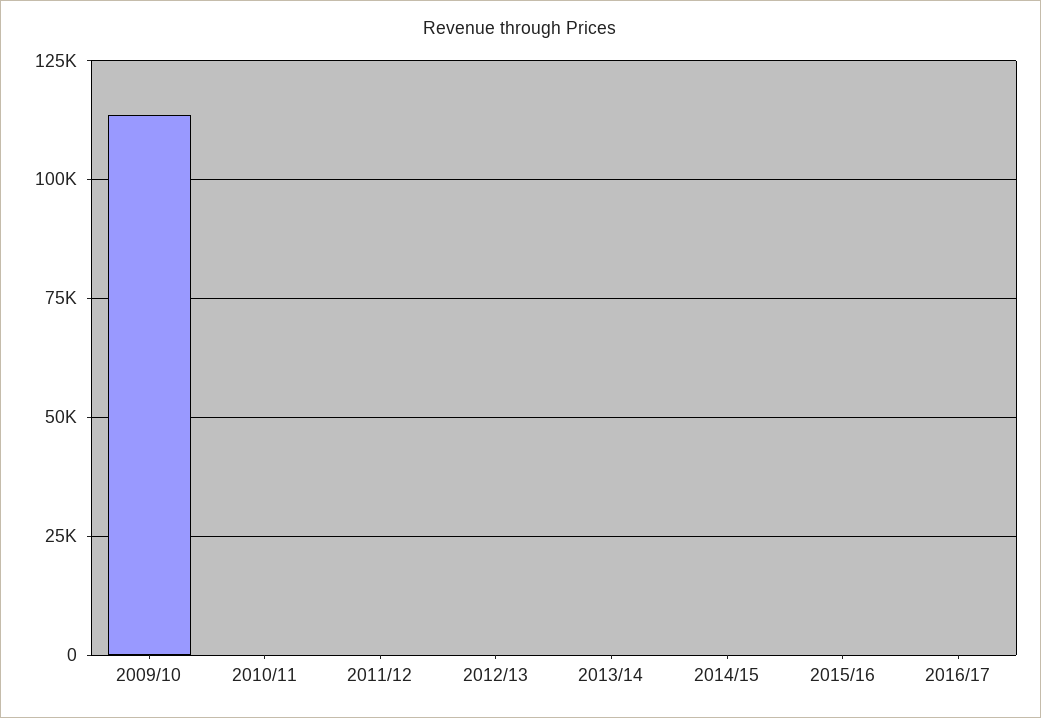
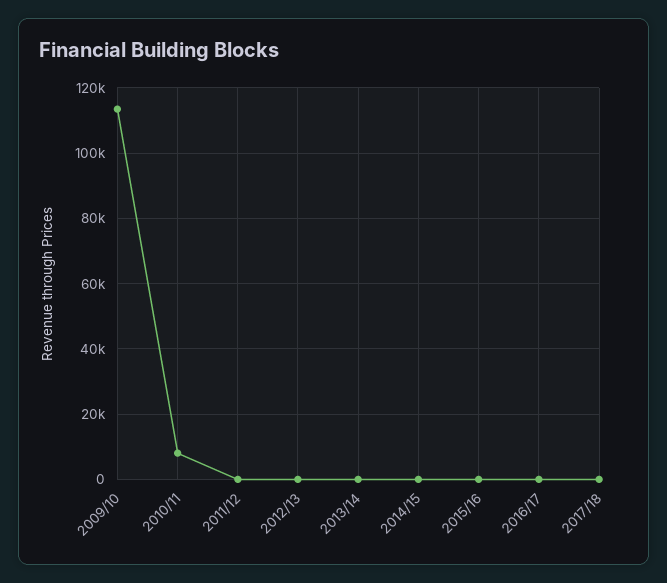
2010/11: 0 -> 8000
2017/18: none -> 0

